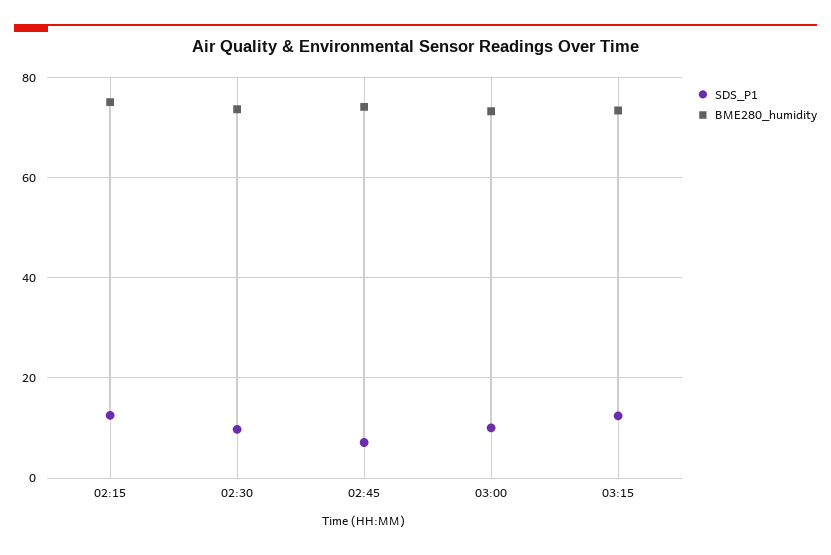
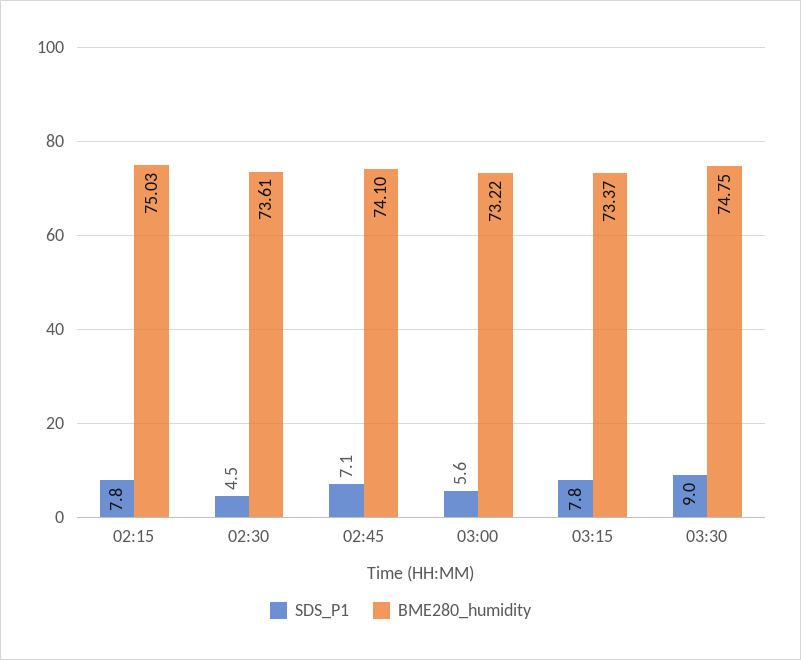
SDS_P1, 02:15: 12 -> 7.8
SDS_P1, 02:30: 10 -> 4.5
SDS_P1, 03:00: 10 -> 5.6
SDS_P1, 03:15: 12 -> 7.8
SDS_P1, 03:30: none -> 9
BME280_humidity, 03:30: none -> 74.75

